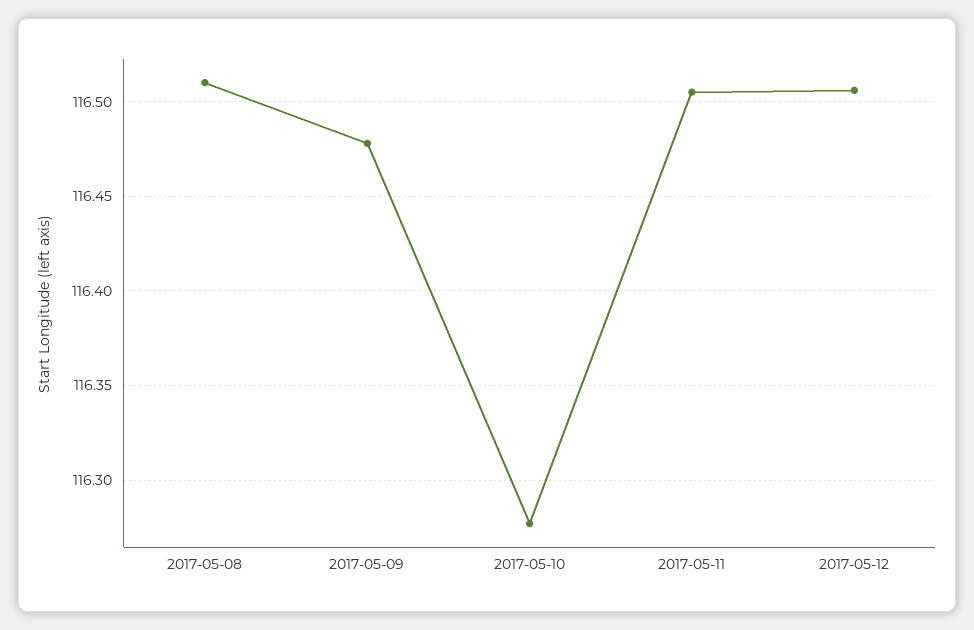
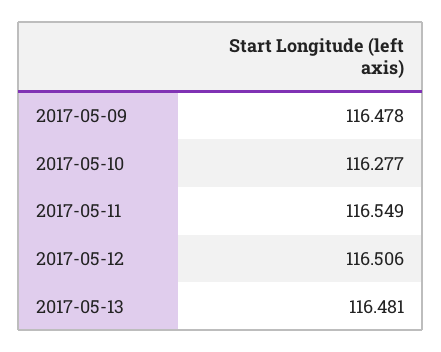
2017-05-08: 116.51 -> none
2017-05-11: 116.505 -> 116.549
2017-05-13: none -> 116.481

